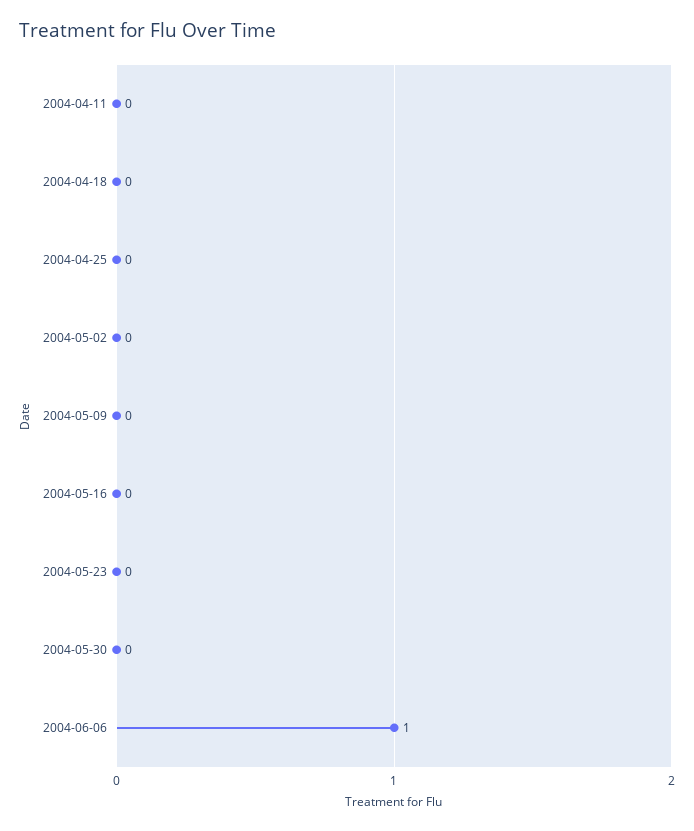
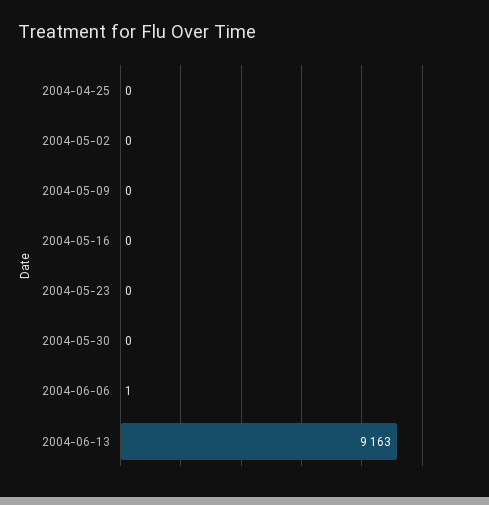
2004-04-11: 0 -> none
2004-04-18: 0 -> none
2004-06-13: none -> 9163

